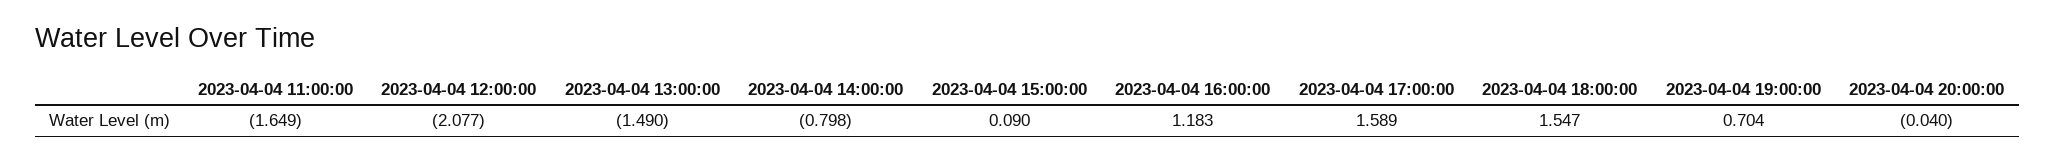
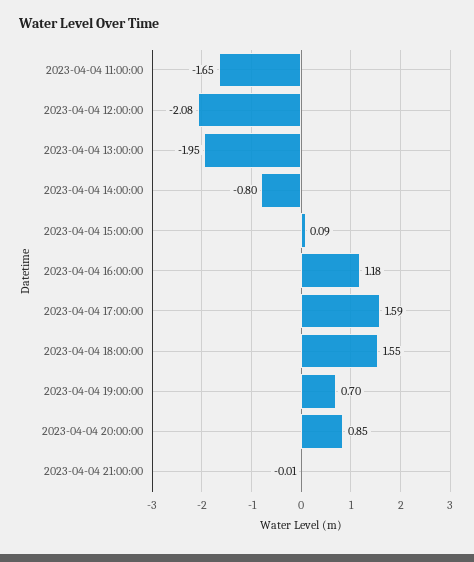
2023-04-04 13:00:00: -1.49 -> -1.95
2023-04-04 20:00:00: -0.04 -> 0.85
2023-04-04 21:00:00: none -> -0.01

